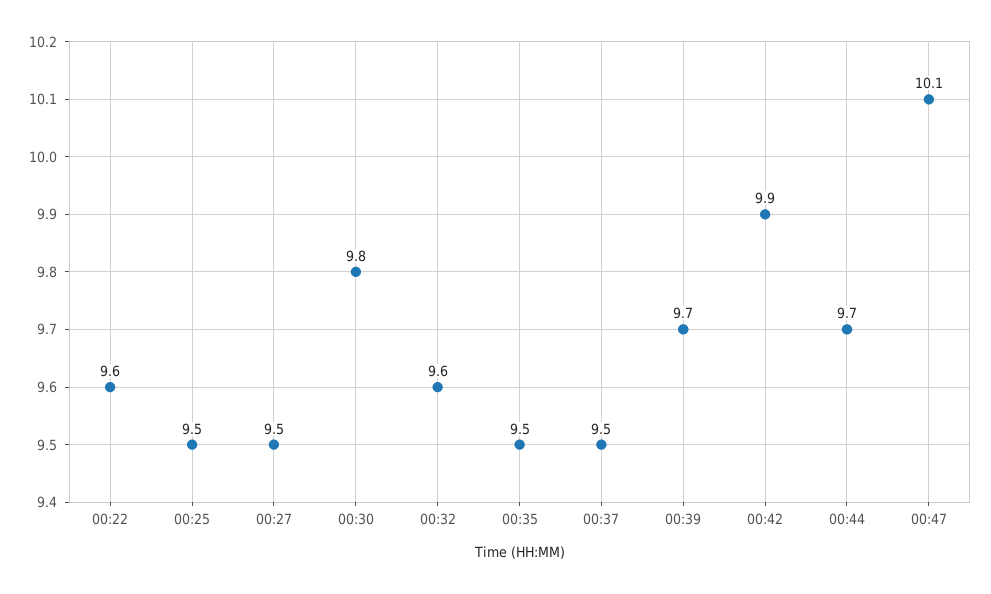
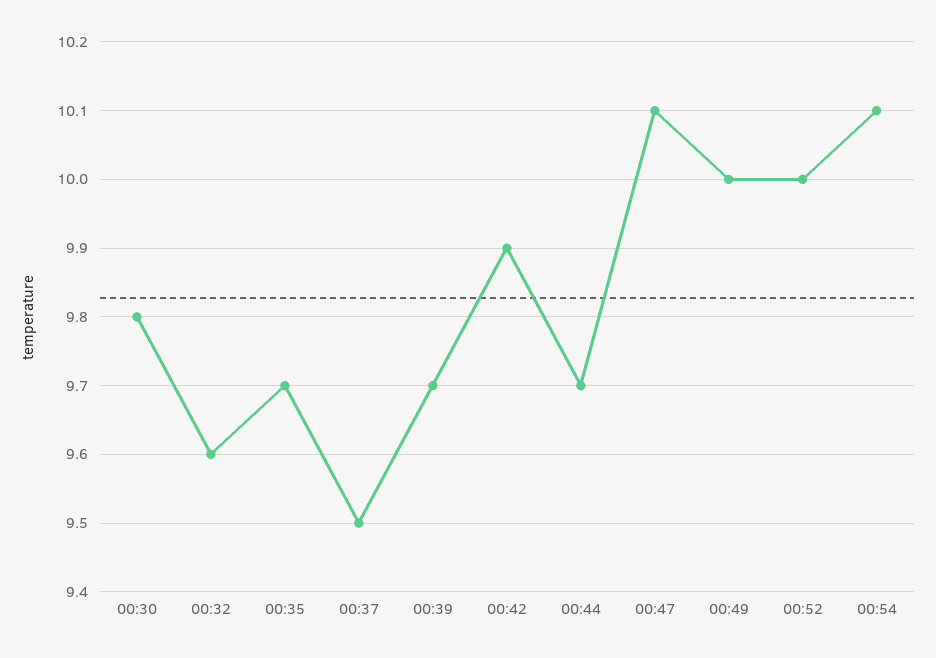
00:22: 9.6 -> none
00:25: 9.5 -> none
00:27: 9.5 -> none
00:35: 9.5 -> 9.7
00:49: none -> 10
00:52: none -> 10
00:54: none -> 10.1

